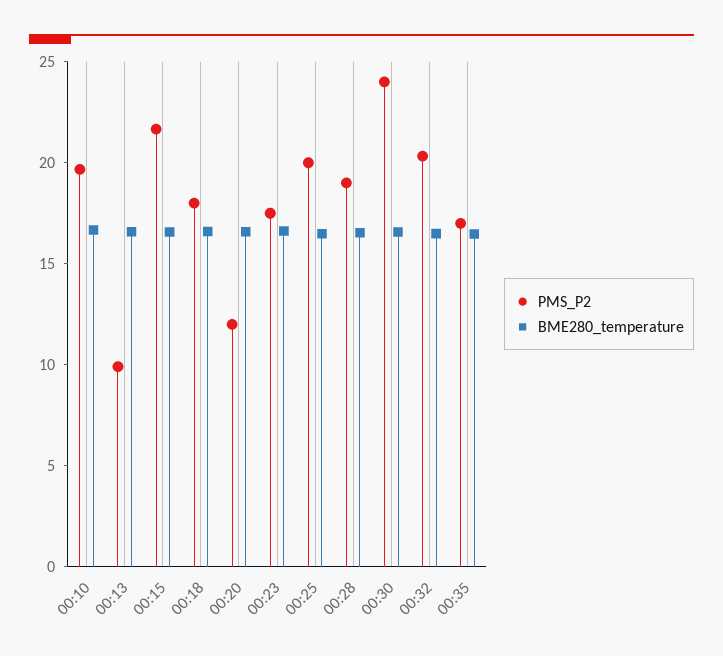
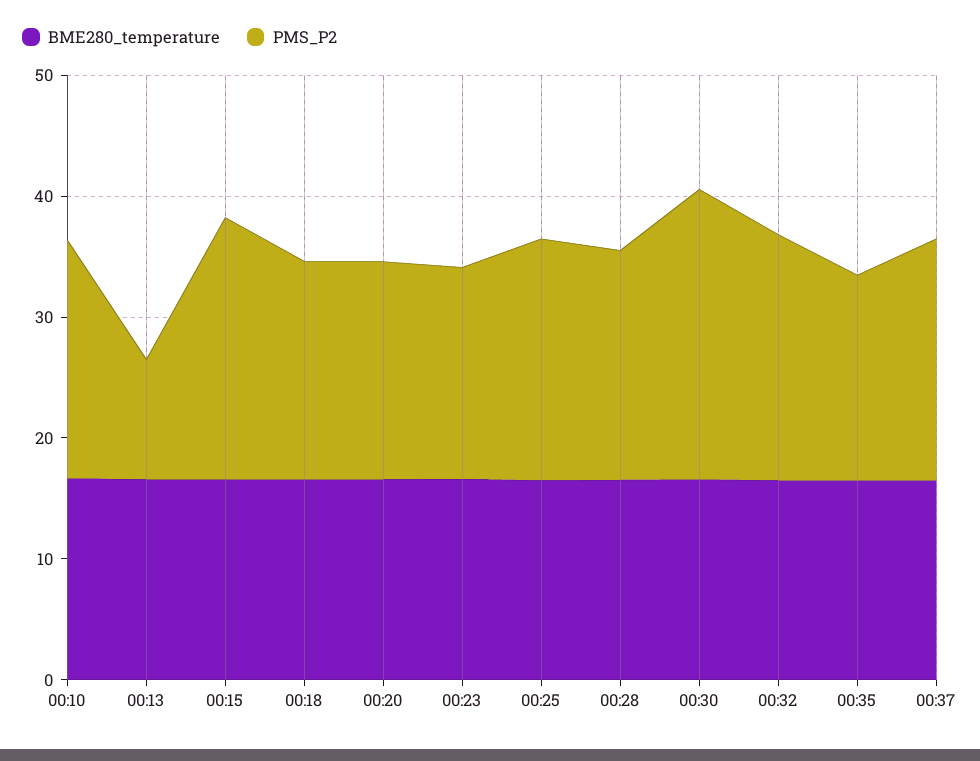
PMS_P2, 00:20: 12 -> 18
BME280_temperature, 00:37: none -> 16
PMS_P2, 00:37: none -> 20

